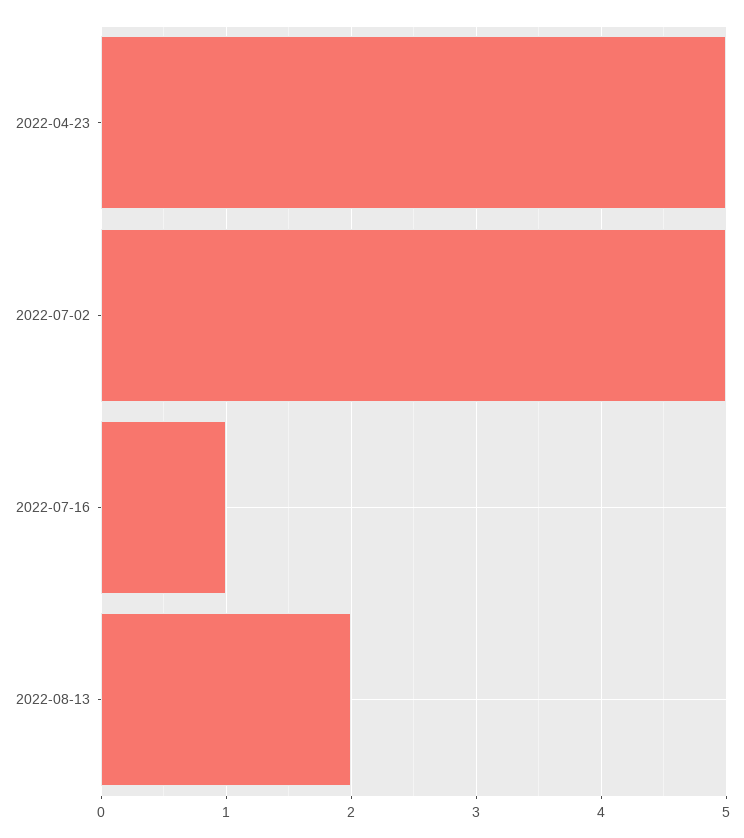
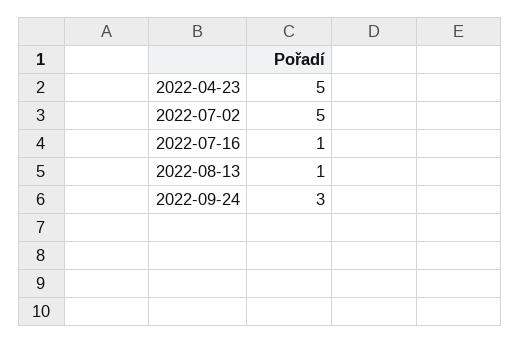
2022-08-13: 2 -> 1
2022-09-24: none -> 3

